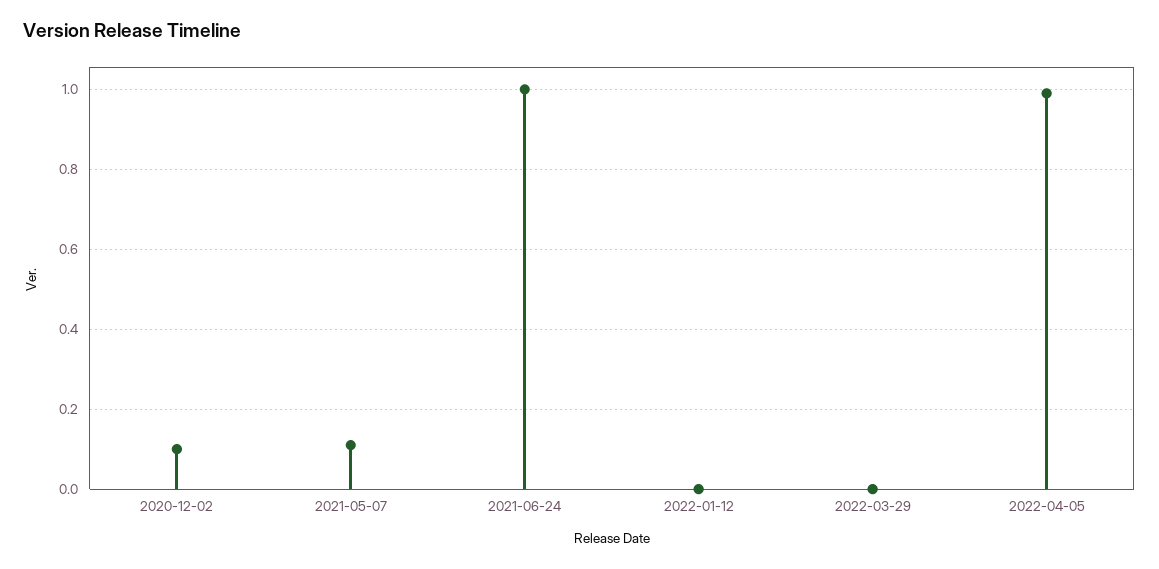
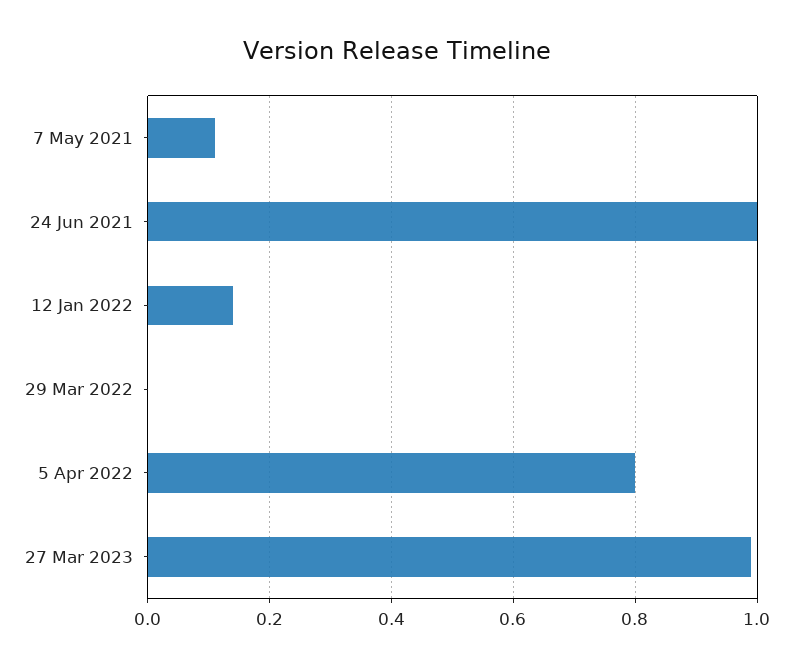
2020-12-02: 0.1 -> none
2022-01-12: 0 -> 0.15
2022-04-05: 1 -> 0.8
27 Mar 2023: none -> 1

